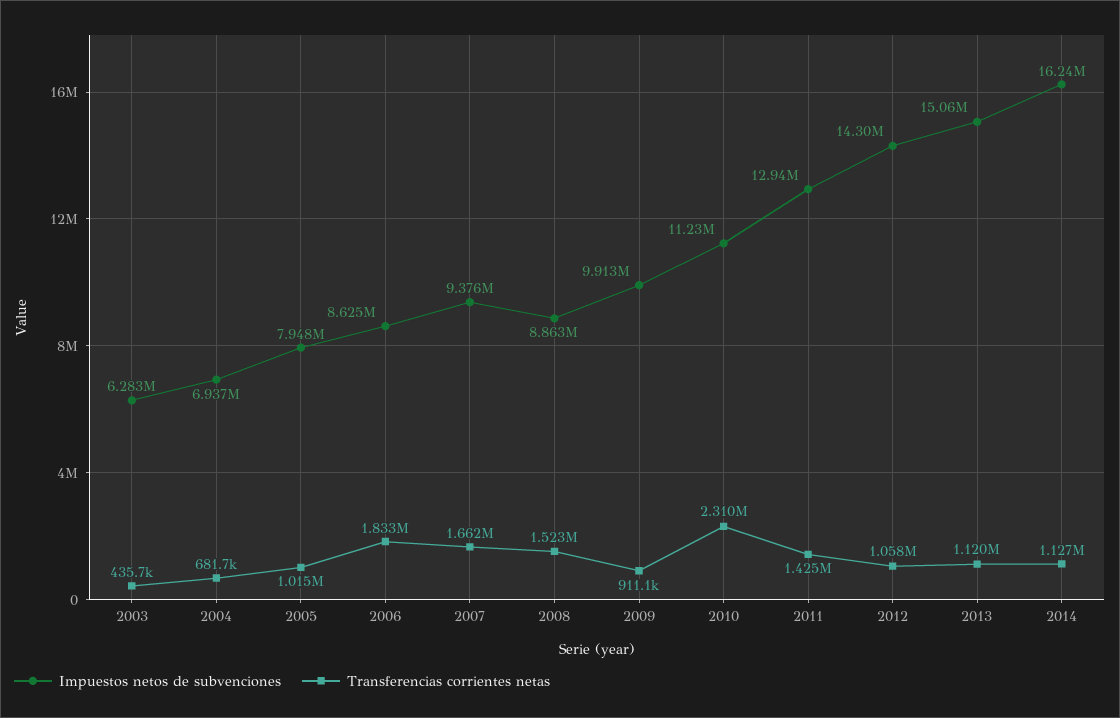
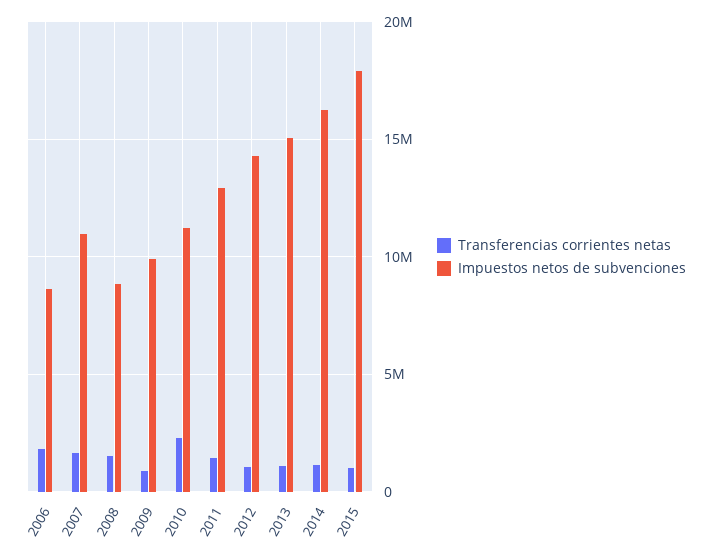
Impuestos netos de subvenciones, 2003: 6283000 -> none
Transferencias corrientes netas, 2003: 435700 -> none
Impuestos netos de subvenciones, 2004: 6937000 -> none
Transferencias corrientes netas, 2004: 681700 -> none
Impuestos netos de subvenciones, 2005: 7948000 -> none
Transferencias corrientes netas, 2005: 1015000 -> none
Impuestos netos de subvenciones, 2007: 9376000 -> 11000000
Transferencias corrientes netas, 2015: none -> 1000000
Impuestos netos de subvenciones, 2015: none -> 18000000

